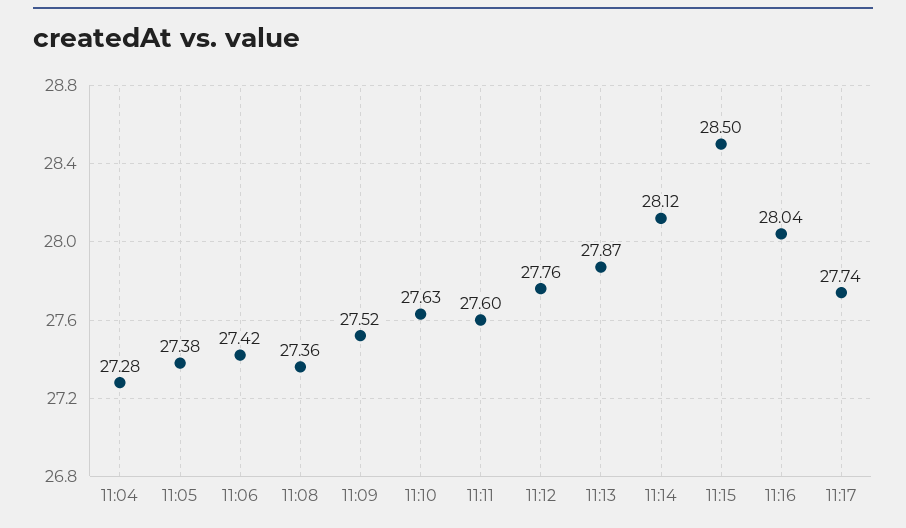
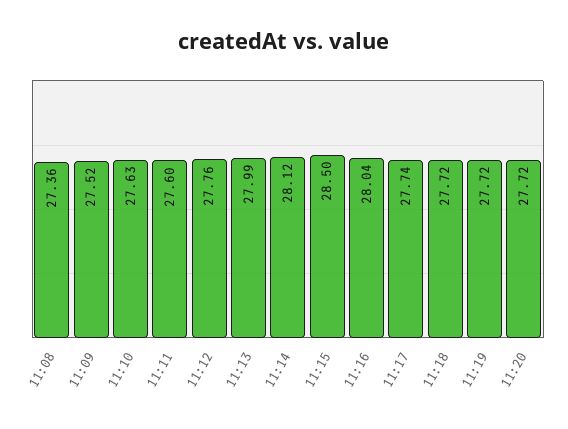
11:04: 27.28 -> none
11:05: 27.38 -> none
11:06: 27.42 -> none
11:13: 27.87 -> 27.99
11:18: none -> 27.72
11:19: none -> 27.72
11:20: none -> 27.72

